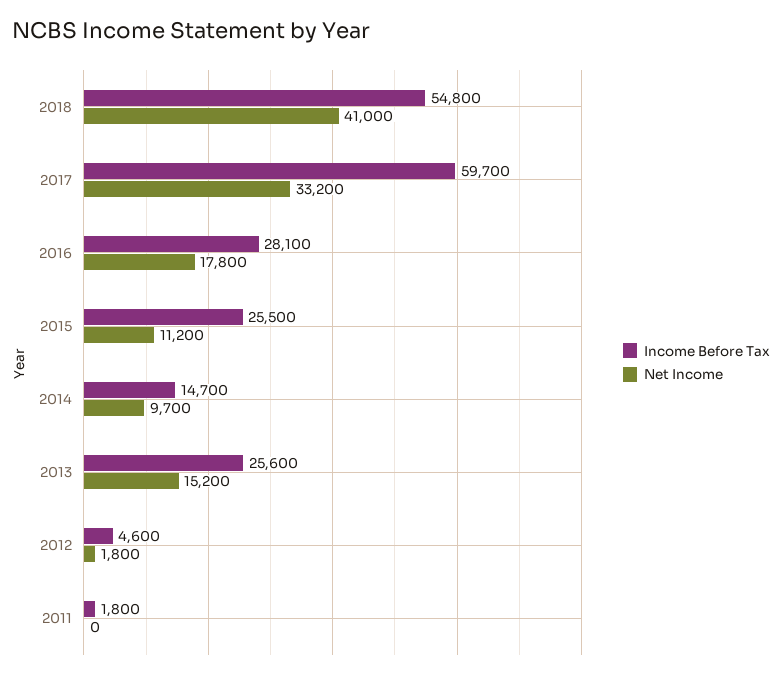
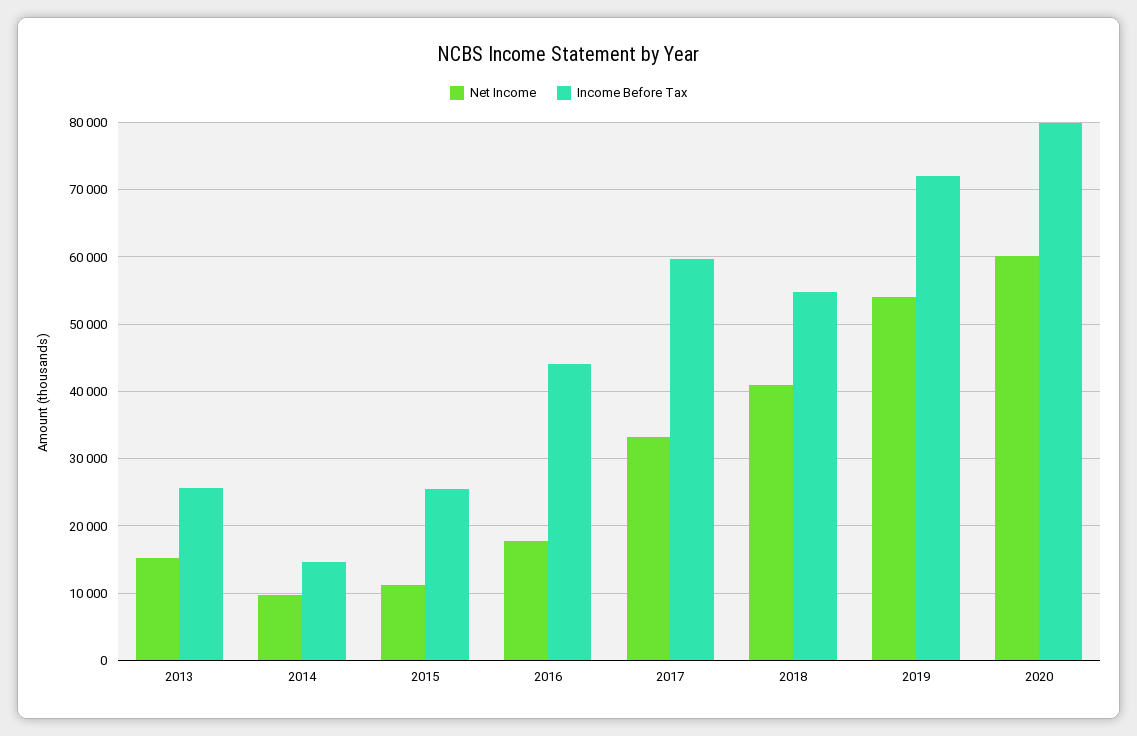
Income Before Tax, 2016: 28100 -> 44000
Income Before Tax, 2012: 4600 -> none
Net Income, 2012: 1800 -> none
Income Before Tax, 2011: 1800 -> none
Net Income, 2011: 0 -> none
Net Income, 2019: none -> 54000
Income Before Tax, 2019: none -> 72000
Net Income, 2020: none -> 60000
Income Before Tax, 2020: none -> 80000

